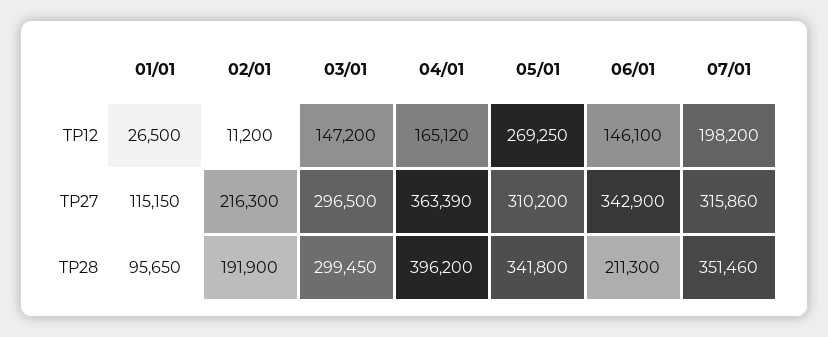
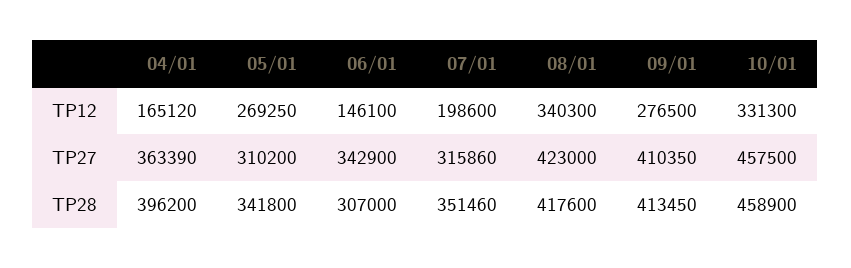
01/01, TP12: 26500 -> none
02/01, TP12: 11200 -> none
03/01, TP12: 147200 -> none
07/01, TP12: 198200 -> 198600
01/01, TP27: 115150 -> none
02/01, TP27: 216300 -> none
03/01, TP27: 296500 -> none
01/01, TP28: 95650 -> none
02/01, TP28: 191900 -> none
03/01, TP28: 299450 -> none
06/01, TP28: 211300 -> 307000
08/01, TP12: none -> 340300
09/01, TP12: none -> 276500
10/01, TP12: none -> 331300
08/01, TP27: none -> 423000
09/01, TP27: none -> 410350
10/01, TP27: none -> 457500
08/01, TP28: none -> 417600
09/01, TP28: none -> 413450
10/01, TP28: none -> 458900

